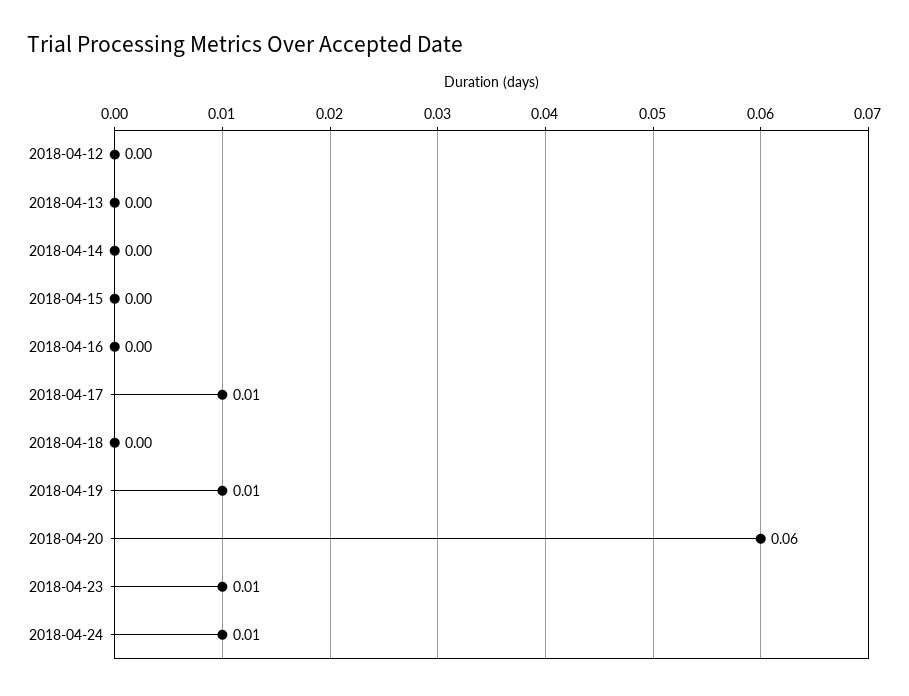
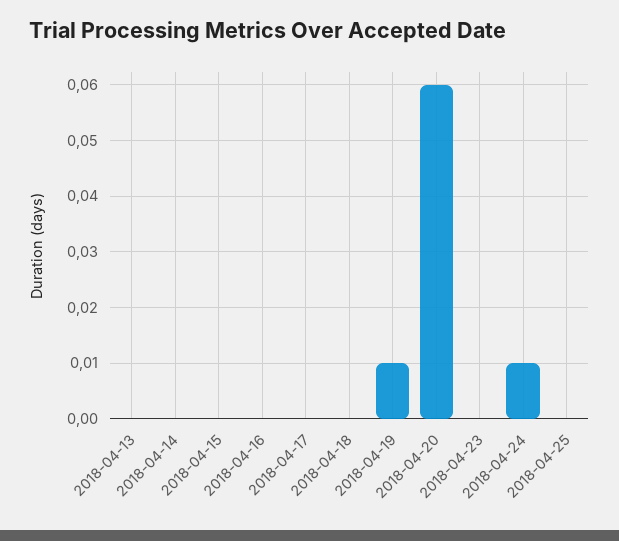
2018-04-12: 0 -> none
2018-04-17: 0.01 -> 0
2018-04-23: 0.01 -> 0
2018-04-25: none -> 0

